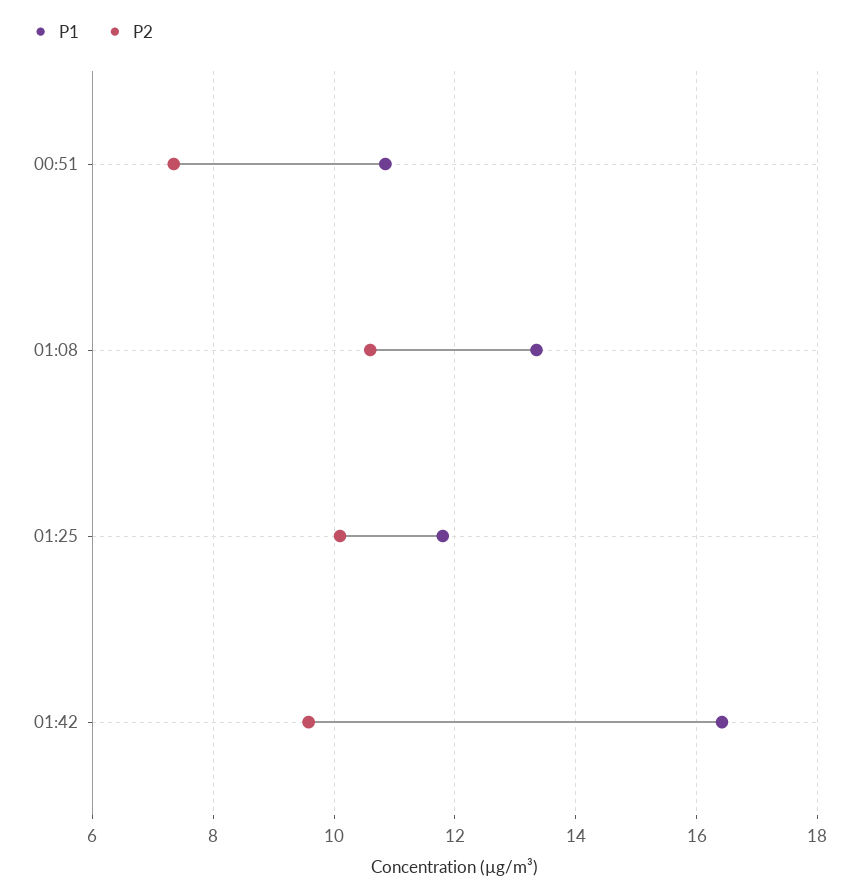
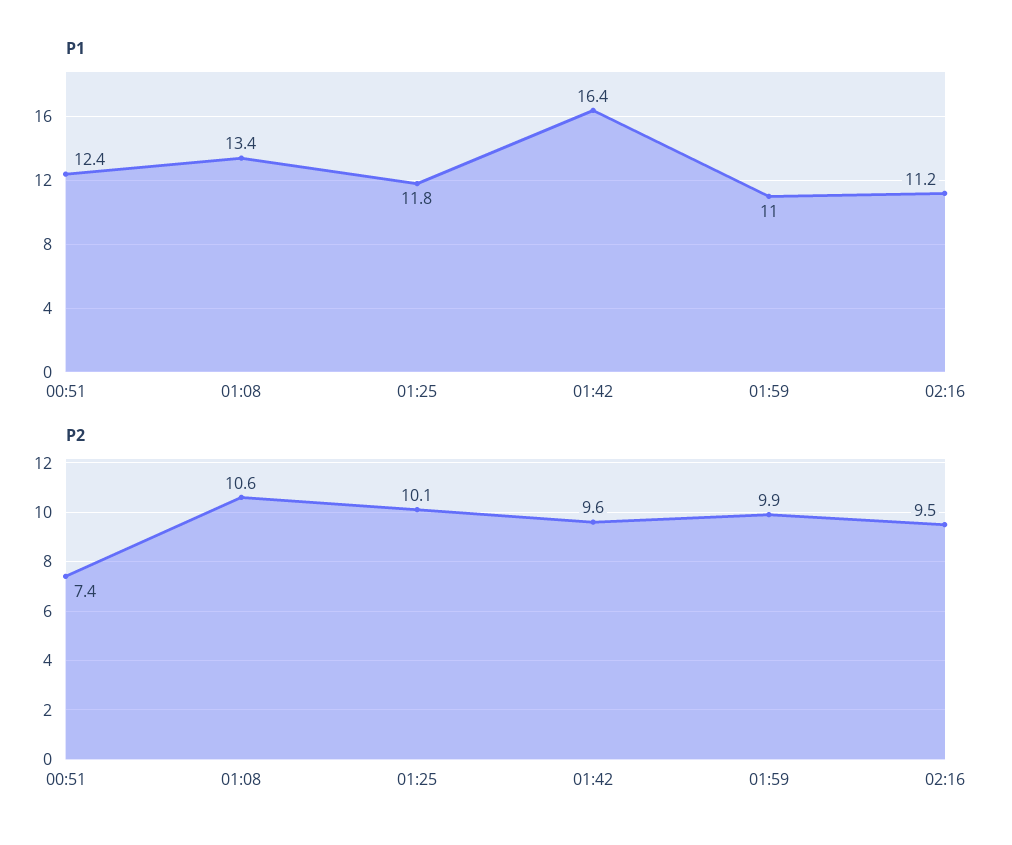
P1, 00:51: 10.8 -> 12.4
P1, 01:59: none -> 11
P1, 02:16: none -> 11.2
P2, 01:59: none -> 9.9
P2, 02:16: none -> 9.5

